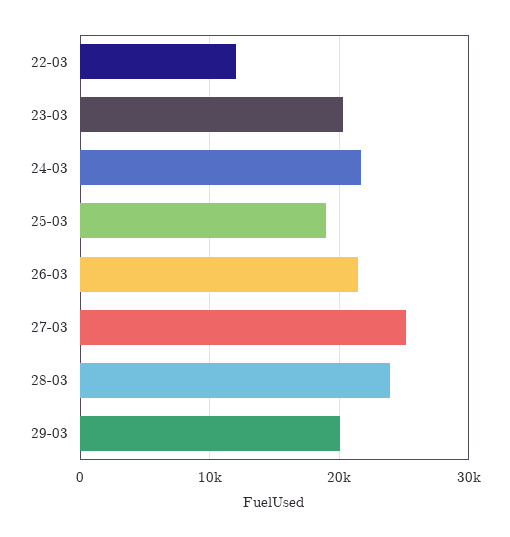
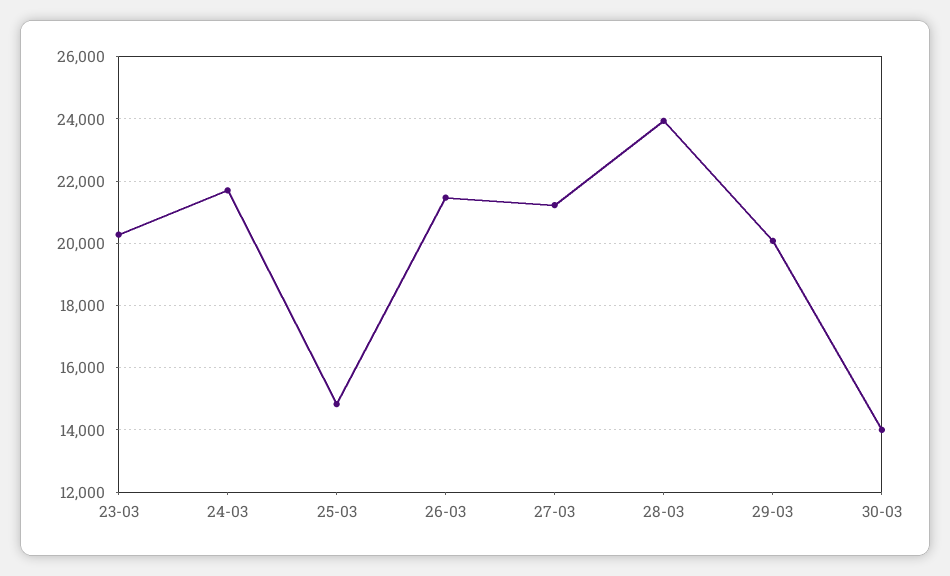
22-03: 12000 -> none
25-03: 19000 -> 14800
27-03: 25000 -> 21200
30-03: none -> 14000

